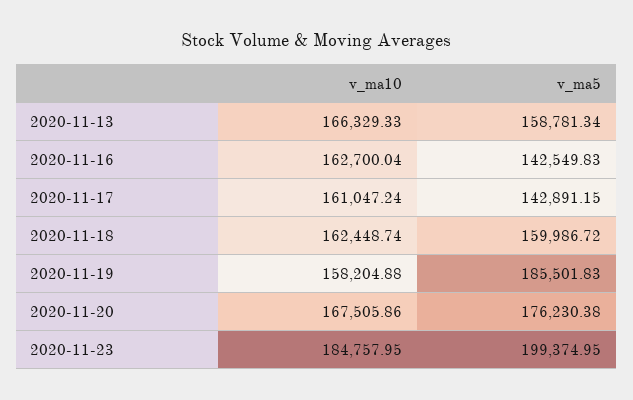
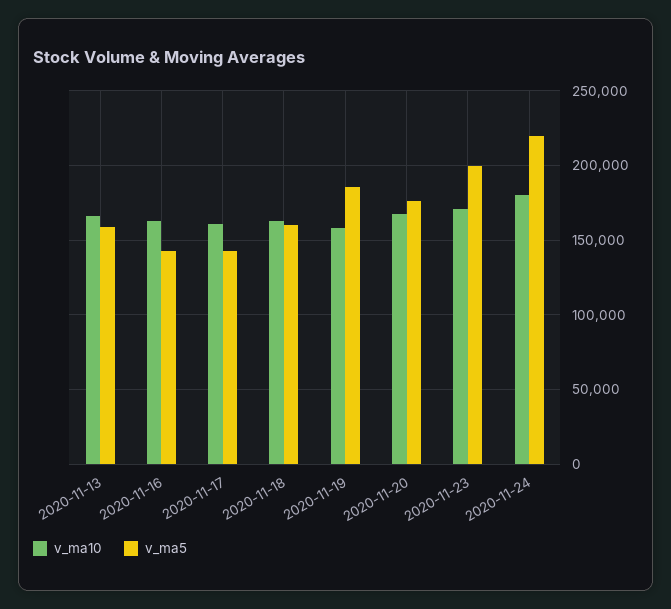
v_ma10, 2020-11-23: 184757.95 -> 170000
v_ma10, 2020-11-24: none -> 180000
v_ma5, 2020-11-24: none -> 220000

